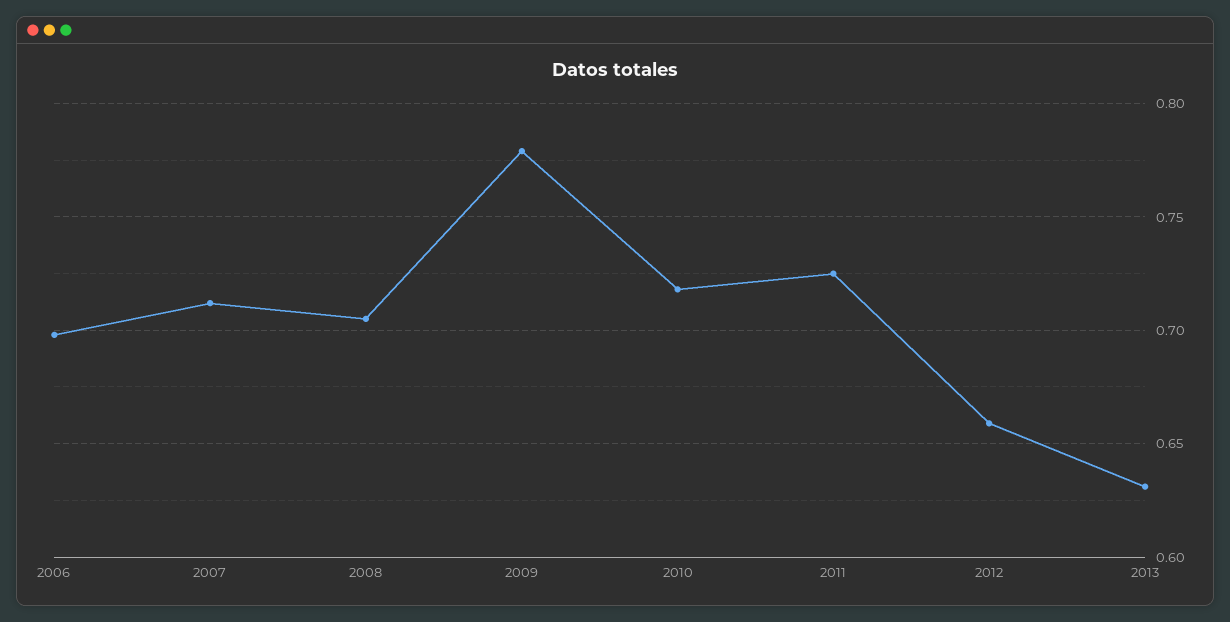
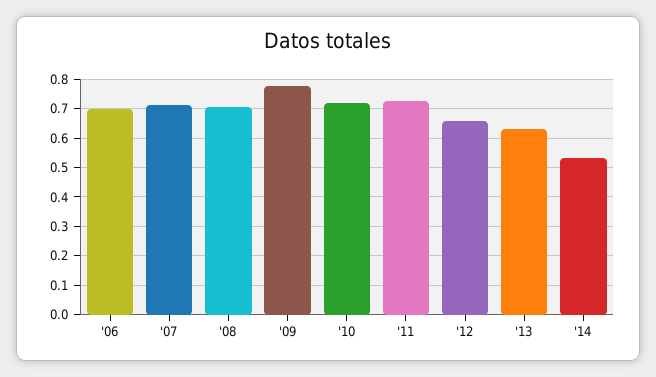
'14: none -> 0.525

